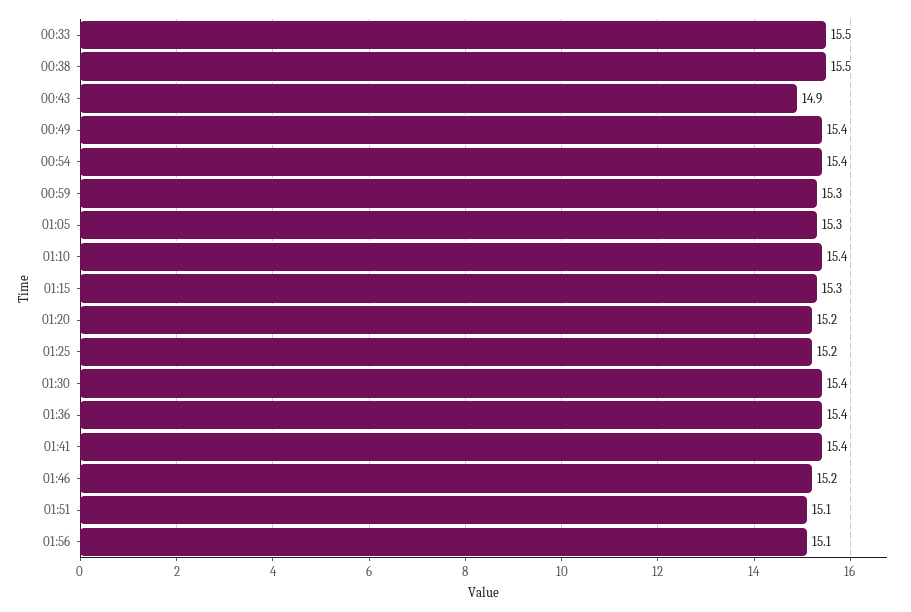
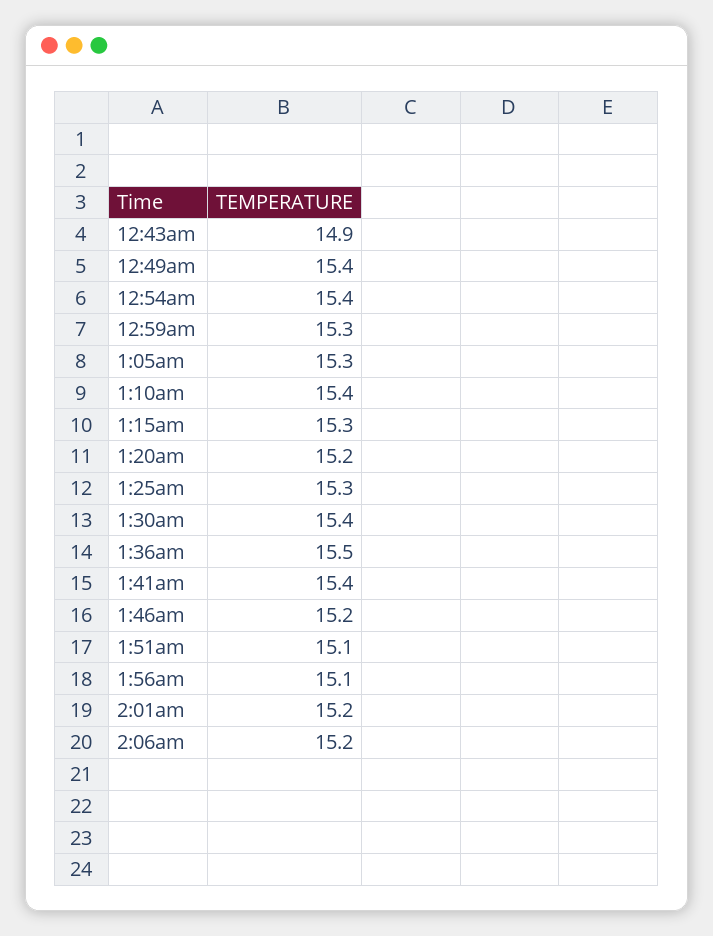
00:33: 15.5 -> none
00:38: 15.5 -> none
01:25: 15.2 -> 15.3
01:36: 15.4 -> 15.5
2:01am: none -> 15.2
2:06am: none -> 15.2

